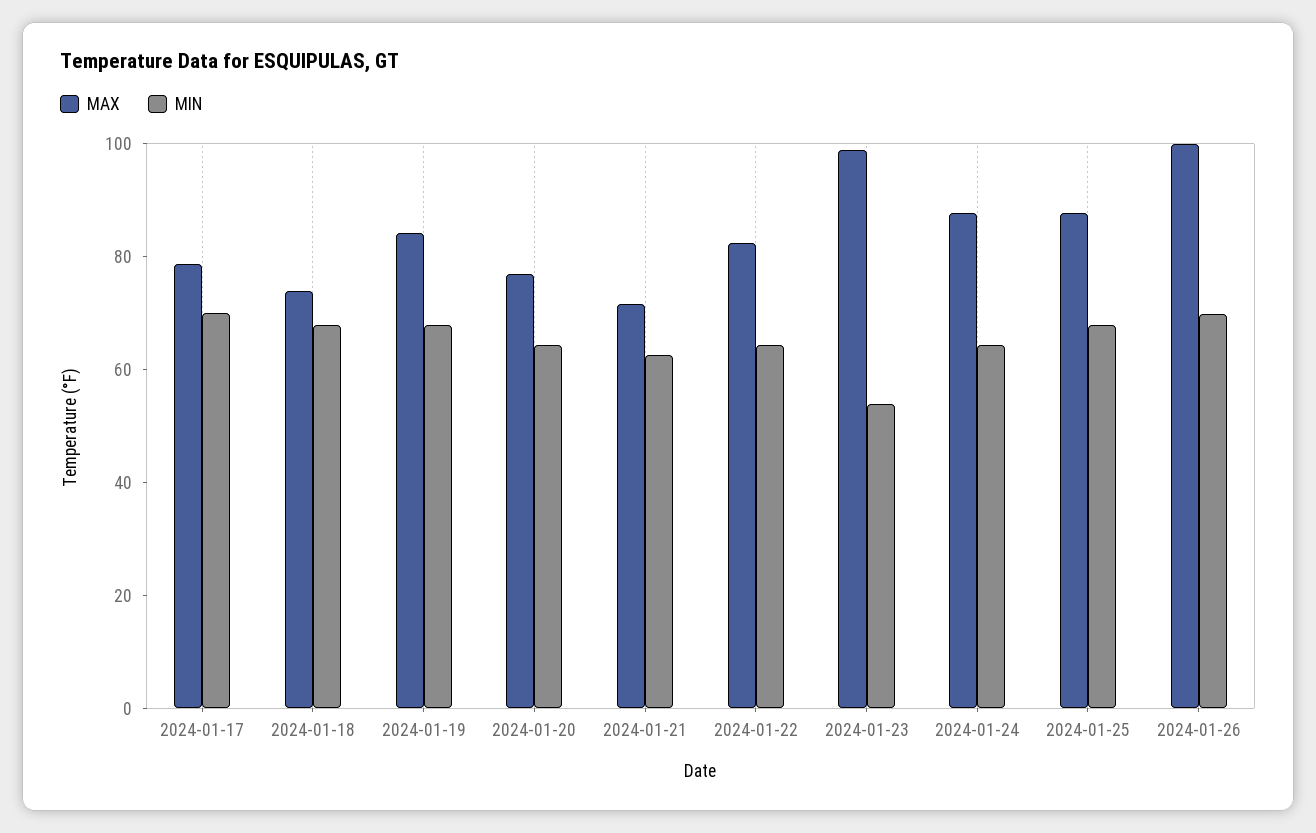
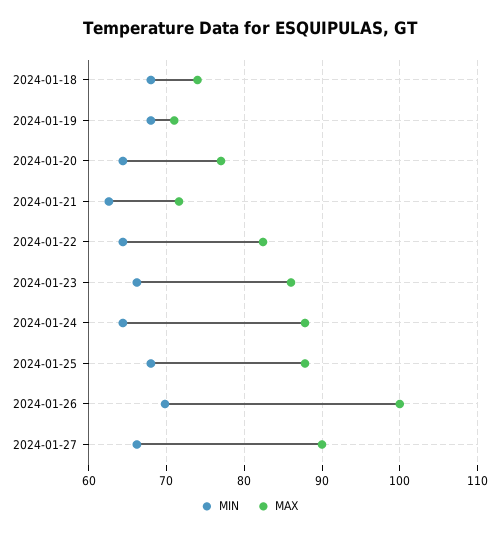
MAX, 2024-01-17: 80 -> none
MIN, 2024-01-17: 70 -> none
MAX, 2024-01-19: 85 -> 71
MAX, 2024-01-23: 100 -> 86
MIN, 2024-01-23: 55 -> 66
MIN, 2024-01-27: none -> 66
MAX, 2024-01-27: none -> 90

